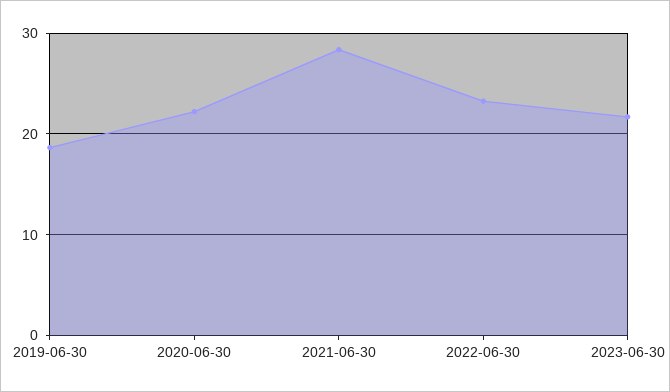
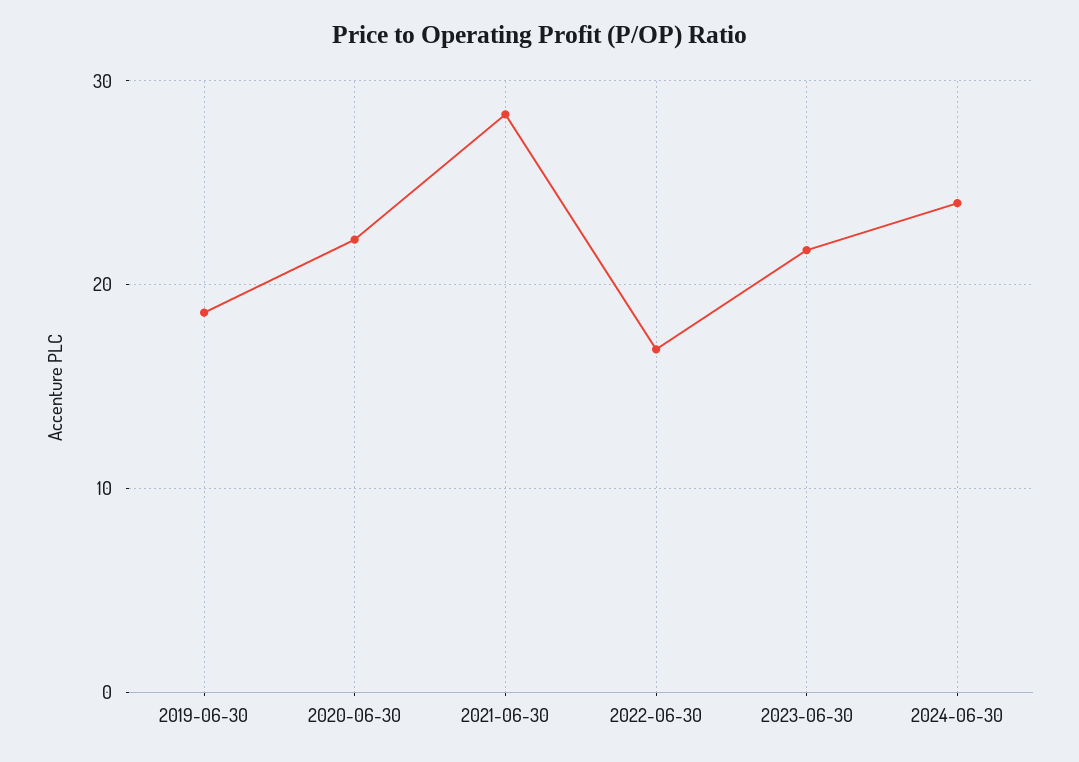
2022-06-30: 23 -> 17
2024-06-30: none -> 24

